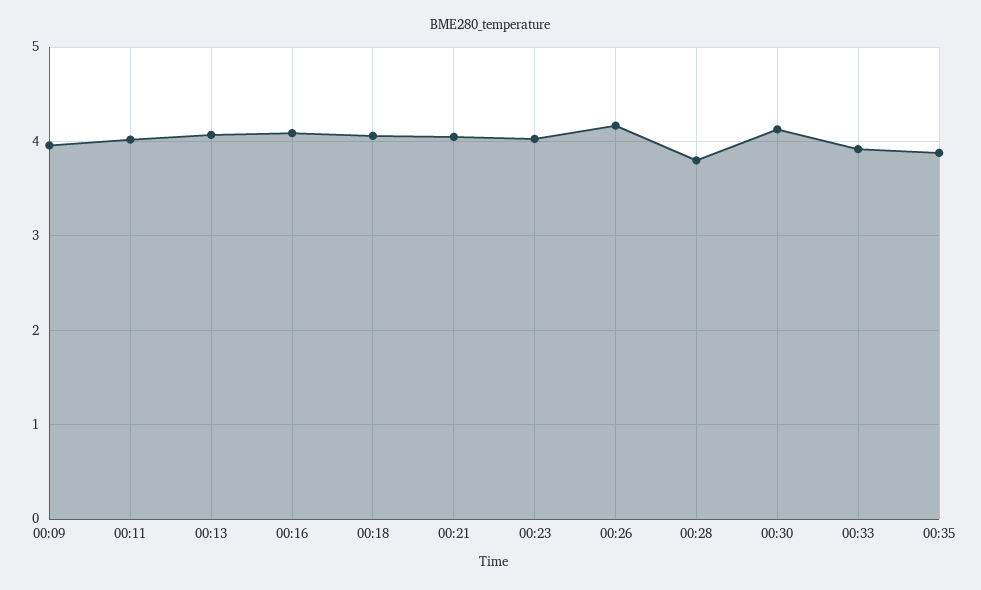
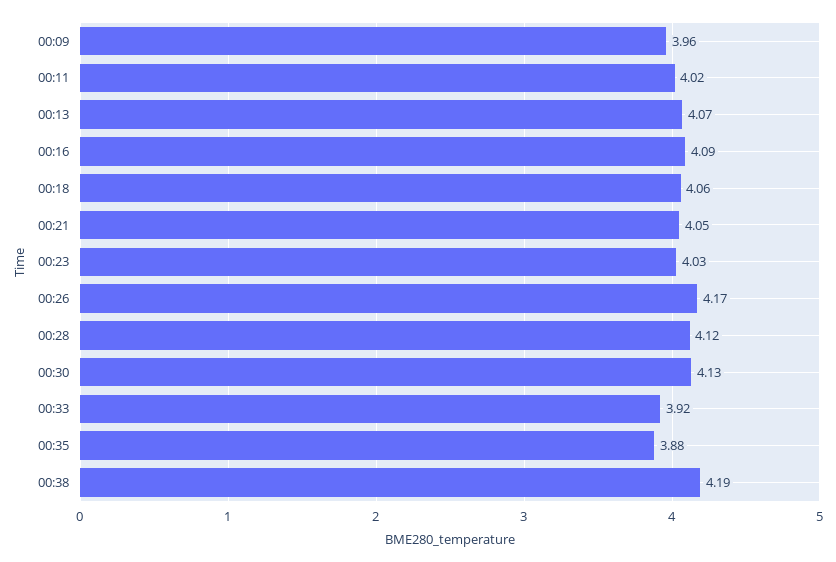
00:28: 3.8 -> 4.12
00:38: none -> 4.19

